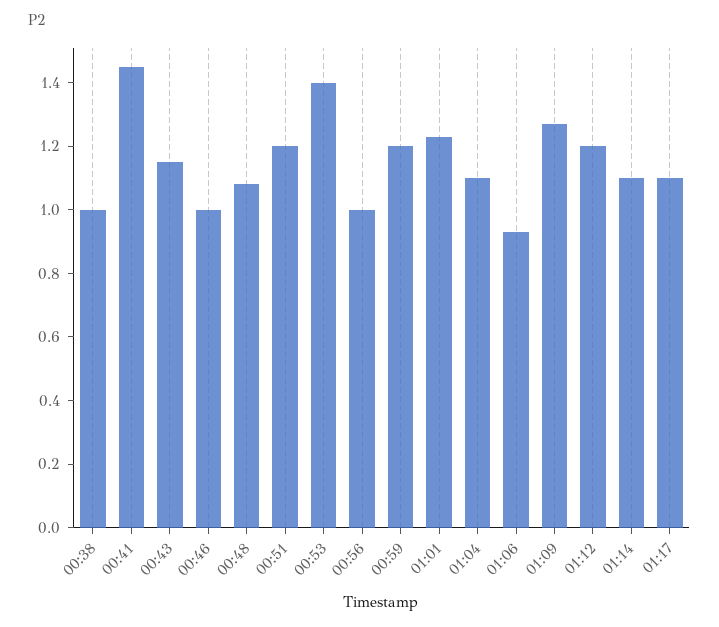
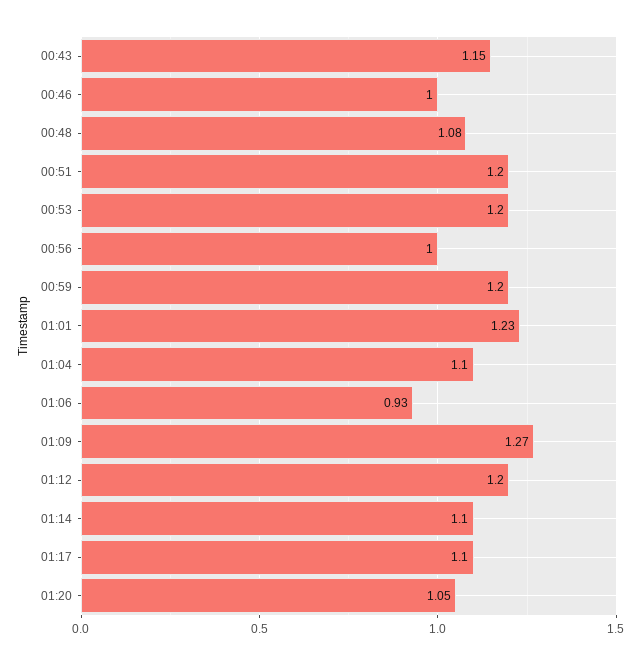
00:38: 1 -> none
00:41: 1.45 -> none
00:53: 1.4 -> 1.2
01:20: none -> 1.05

